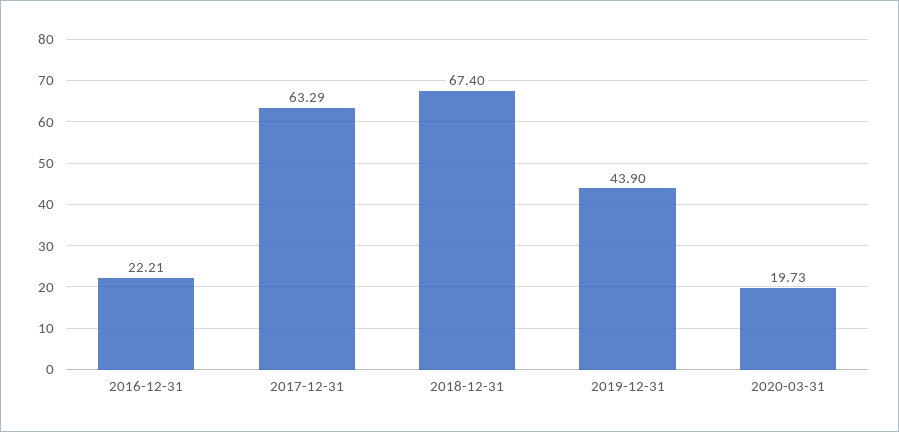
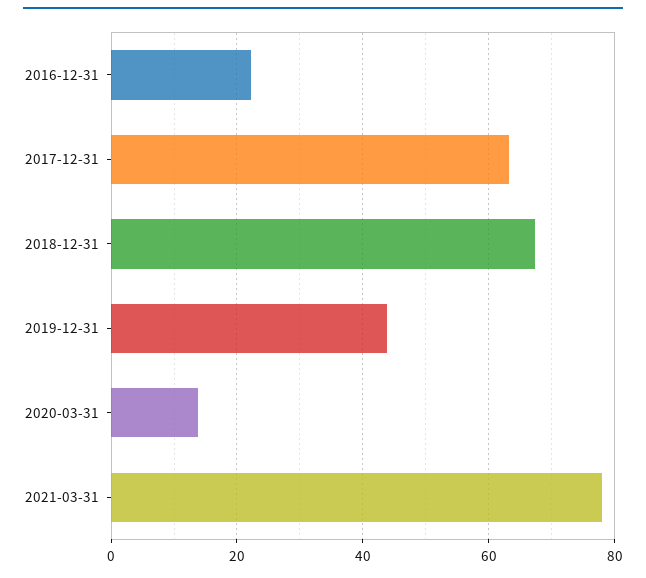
2020-03-31: 19.73 -> 14
2021-03-31: none -> 78

